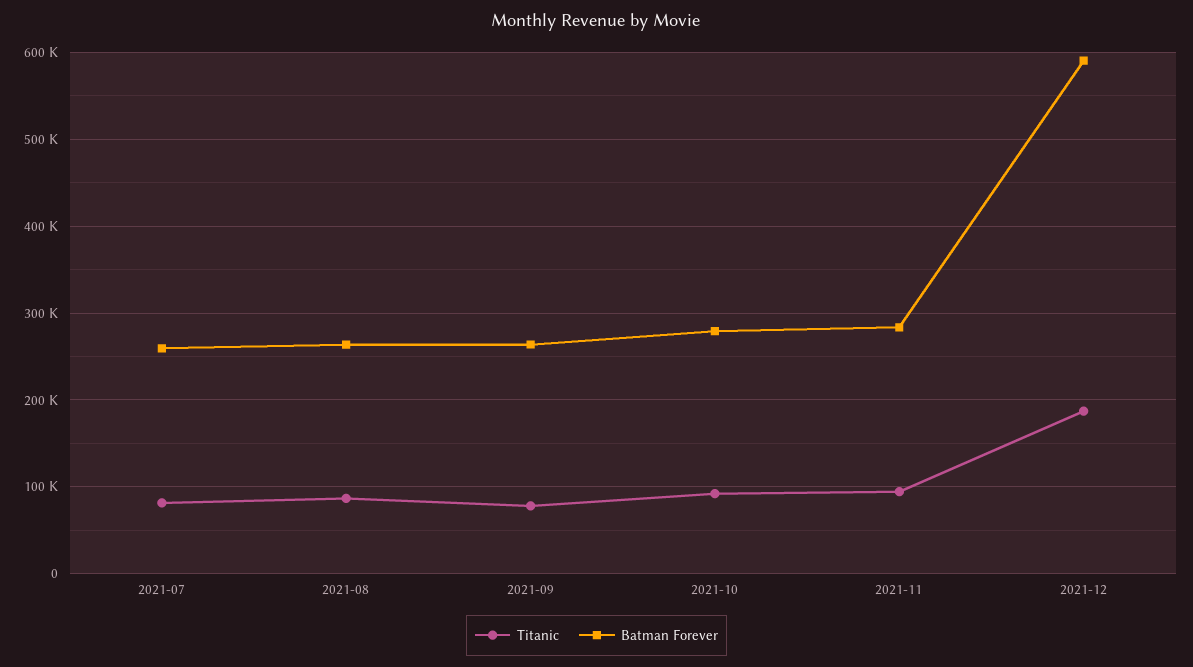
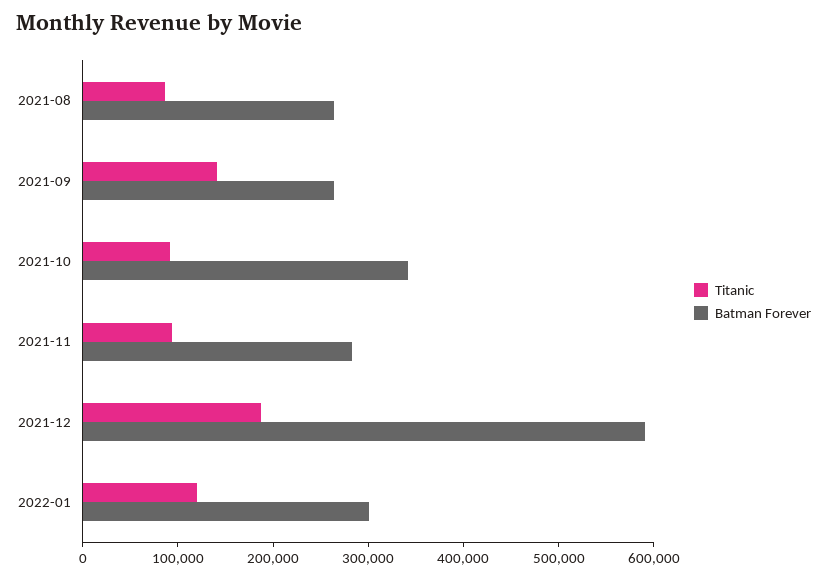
Titanic, 2021-07: 80000 -> none
Batman Forever, 2021-07: 260000 -> none
Titanic, 2021-09: 80000 -> 140000
Batman Forever, 2021-10: 280000 -> 340000
Titanic, 2022-01: none -> 120000
Batman Forever, 2022-01: none -> 300000

